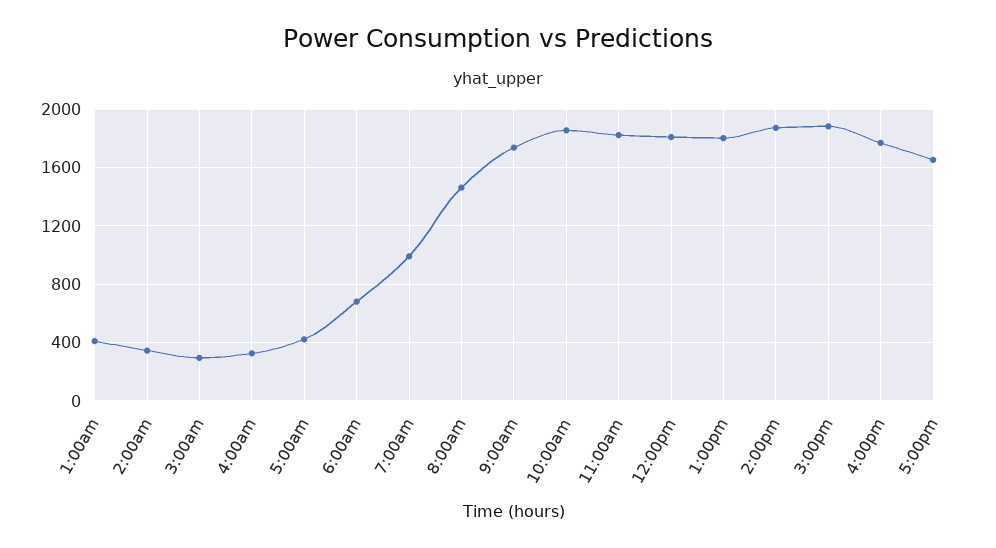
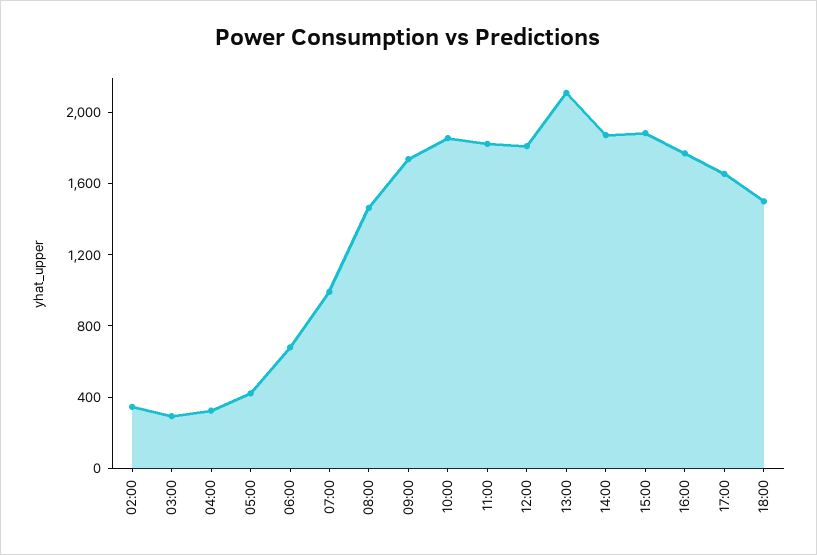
1:00am: 400 -> none
1:00pm: 1800 -> 2100
18:00: none -> 1500

